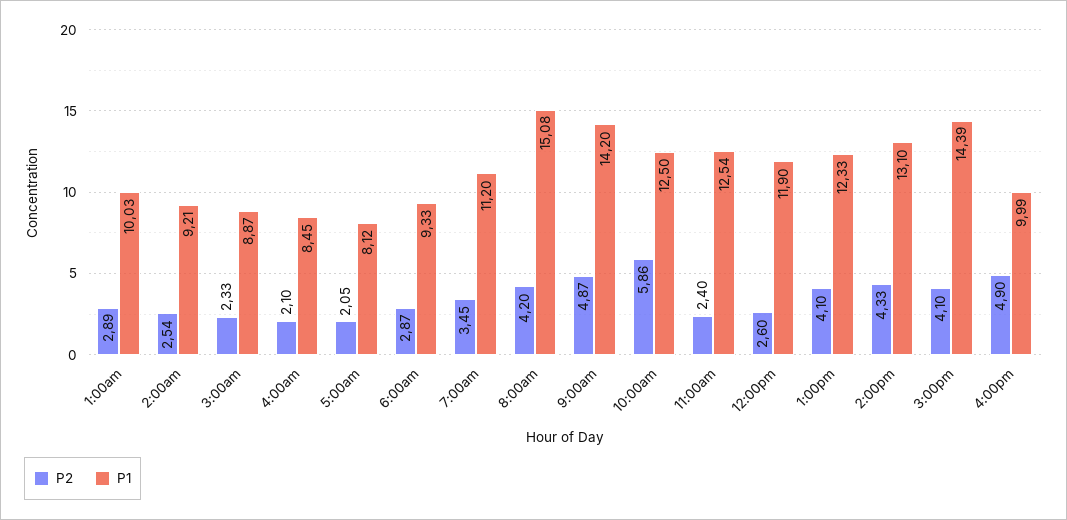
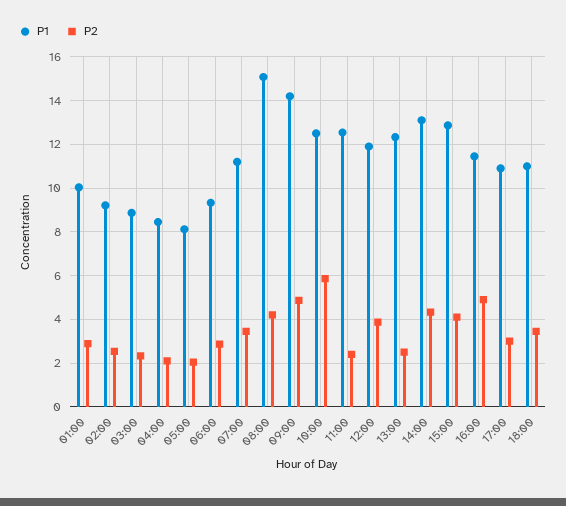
P2, 12:00pm: 2.6 -> 4
P2, 1:00pm: 4.1 -> 2.5
P1, 3:00pm: 14.39 -> 13
P1, 4:00pm: 9.99 -> 11.5
P1, 17:00: none -> 11
P2, 17:00: none -> 3
P1, 18:00: none -> 11
P2, 18:00: none -> 3.5

